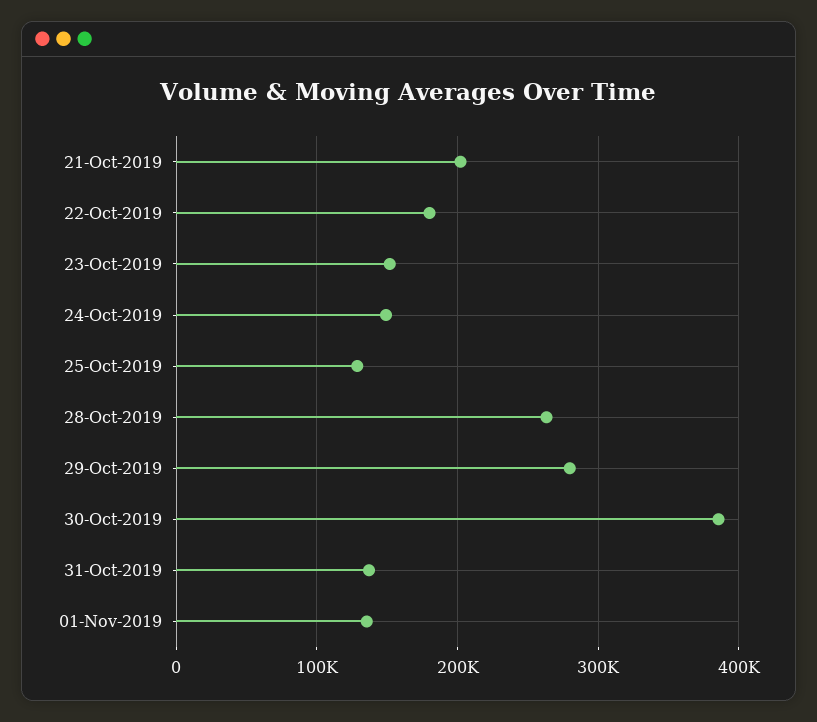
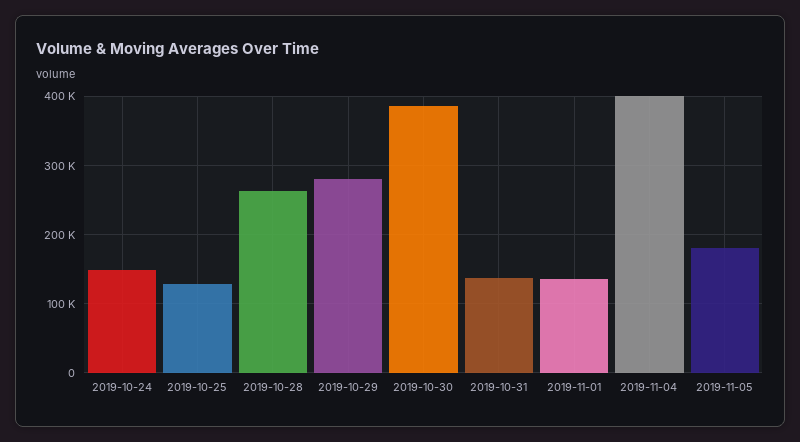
21-Oct-2019: 200000 -> none
22-Oct-2019: 180000 -> none
23-Oct-2019: 150000 -> none
2019-11-04: none -> 400000
2019-11-05: none -> 180000

